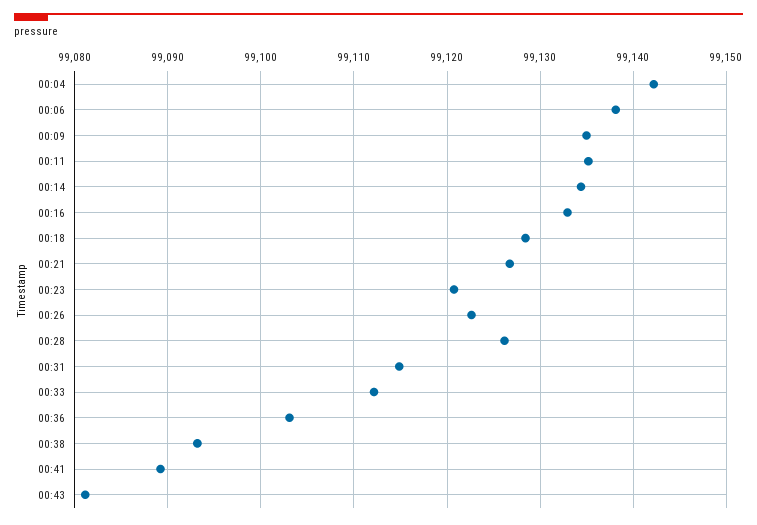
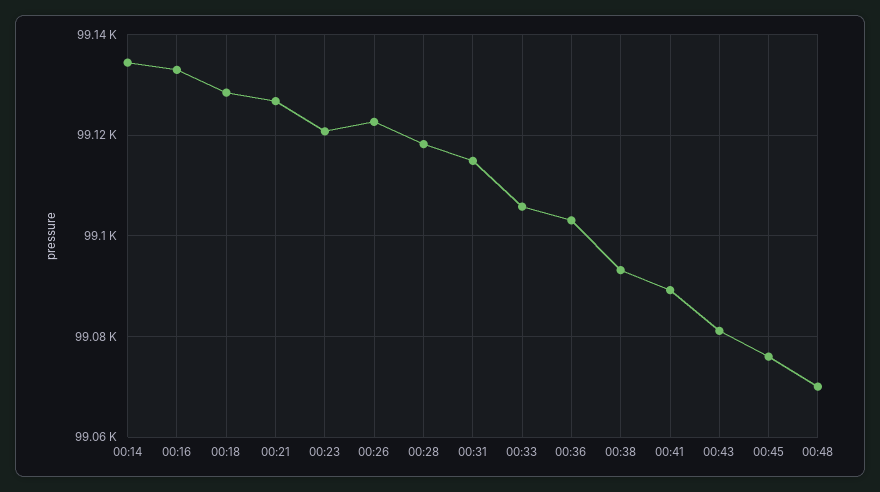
00:04: 99142 -> none
00:06: 99138 -> none
00:09: 99135 -> none
00:11: 99135 -> none
00:28: 99126 -> 99118
00:33: 99112 -> 99106
00:45: none -> 99076
00:48: none -> 99070

